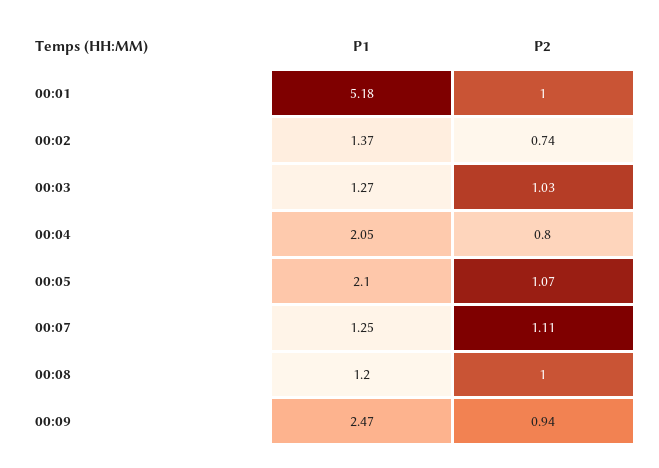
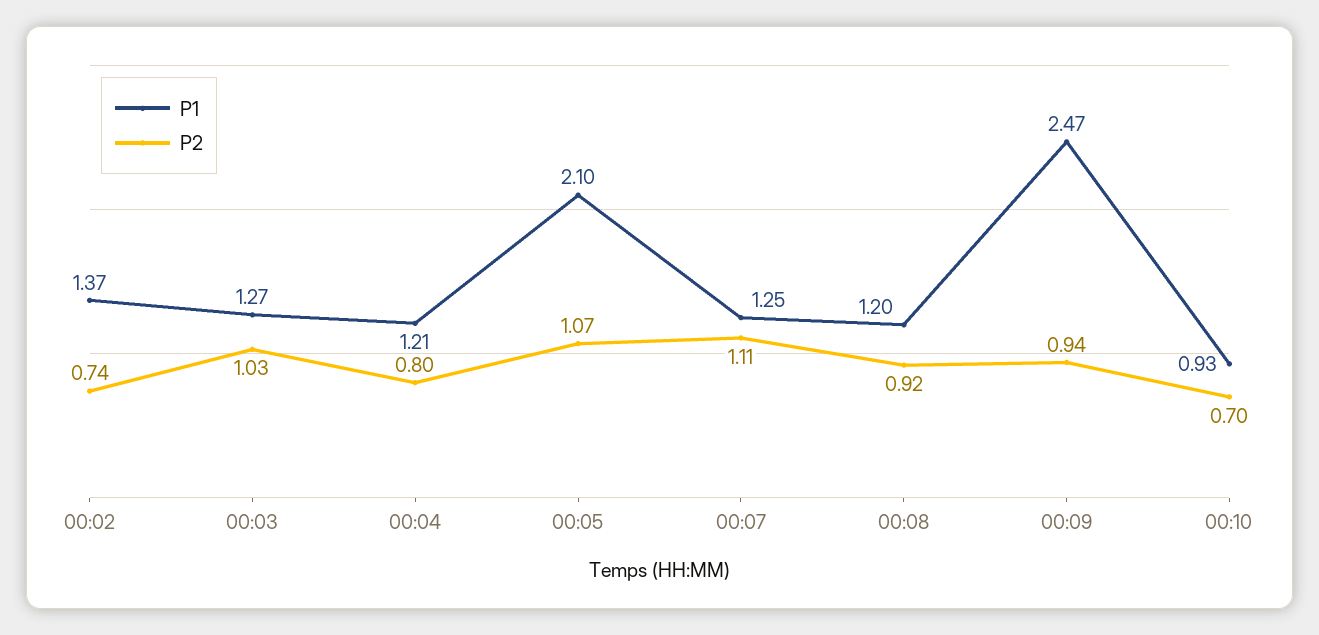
P1, 00:01: 5.18 -> none
P2, 00:01: 1 -> none
P1, 00:04: 2.05 -> 1.21
P2, 00:08: 1 -> 0.92
P1, 00:10: none -> 0.93
P2, 00:10: none -> 0.7

